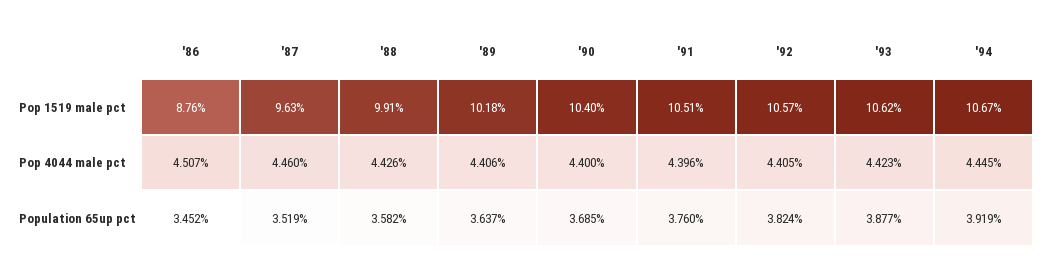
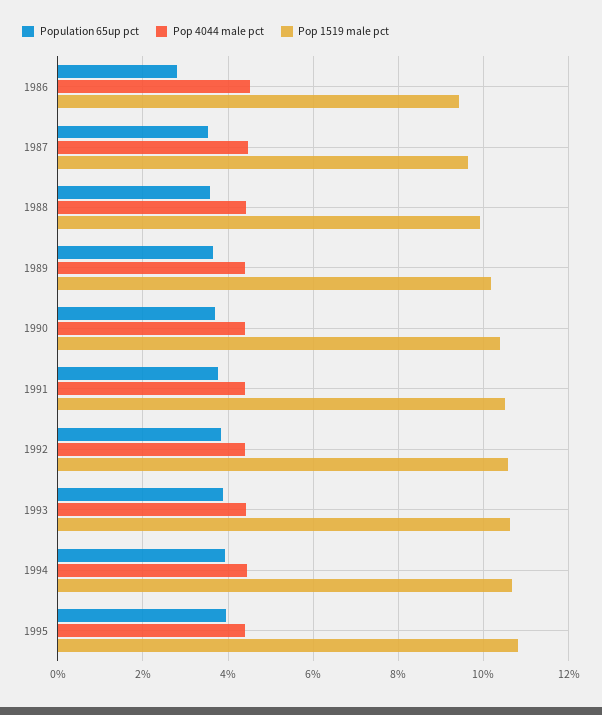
Pop 1519 male pct, '86: 8.76 -> 9.4
Population 65up pct, '86: 3.452 -> 2.8
Population 65up pct, 1995: none -> 4
Pop 4044 male pct, 1995: none -> 4.4
Pop 1519 male pct, 1995: none -> 10.8

